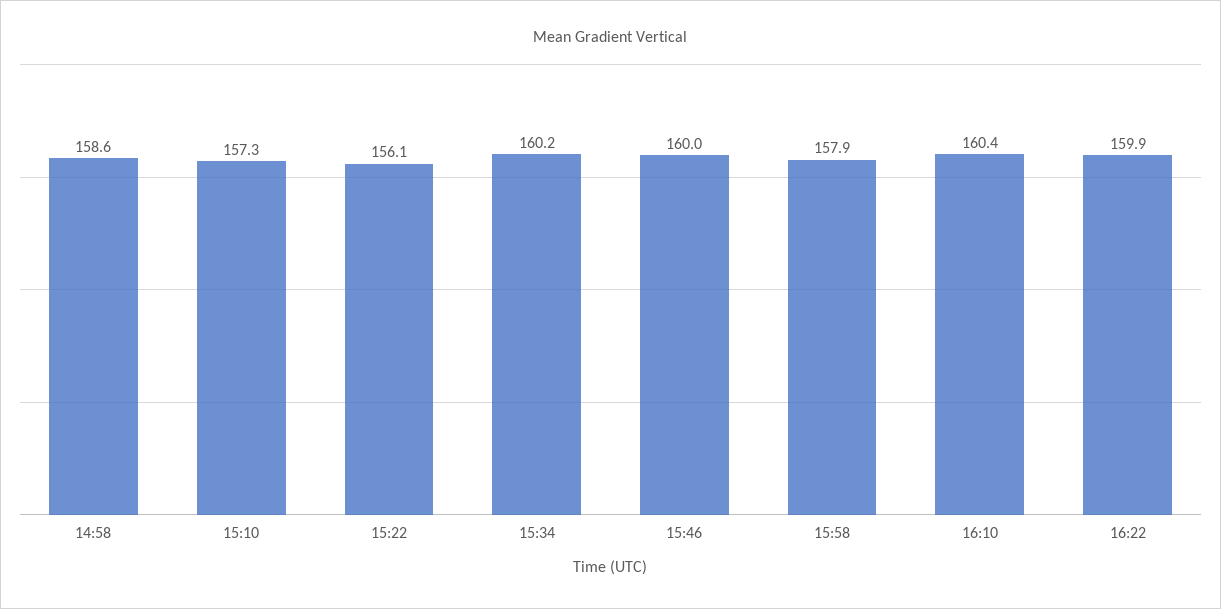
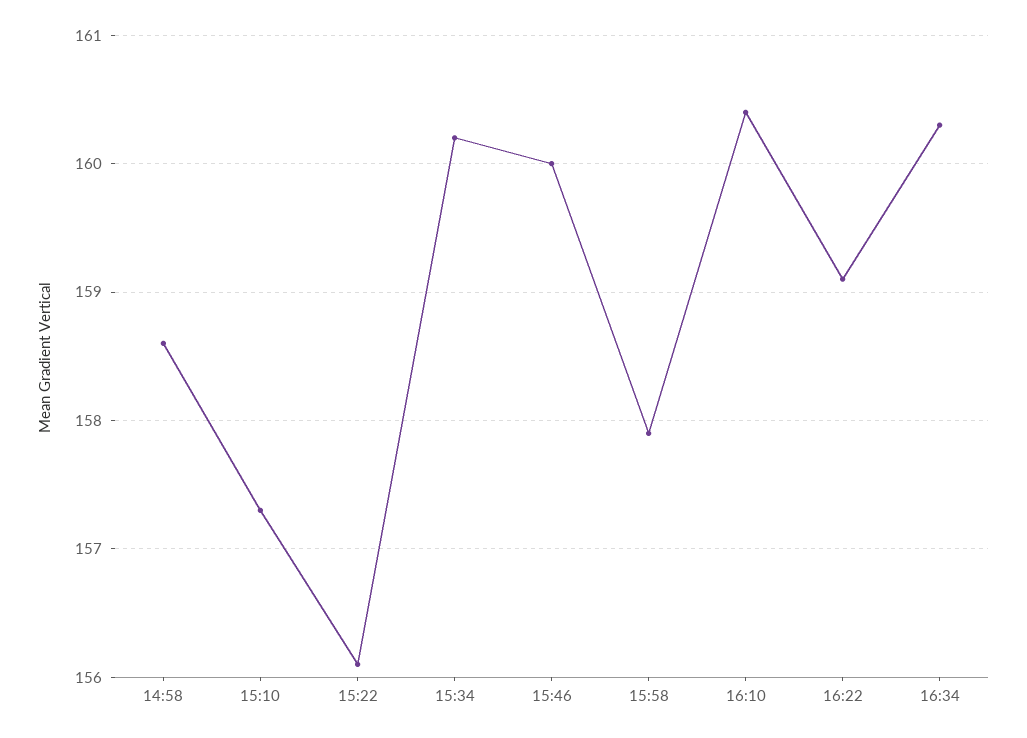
16:22: 159.9 -> 159.1
16:34: none -> 160.3

